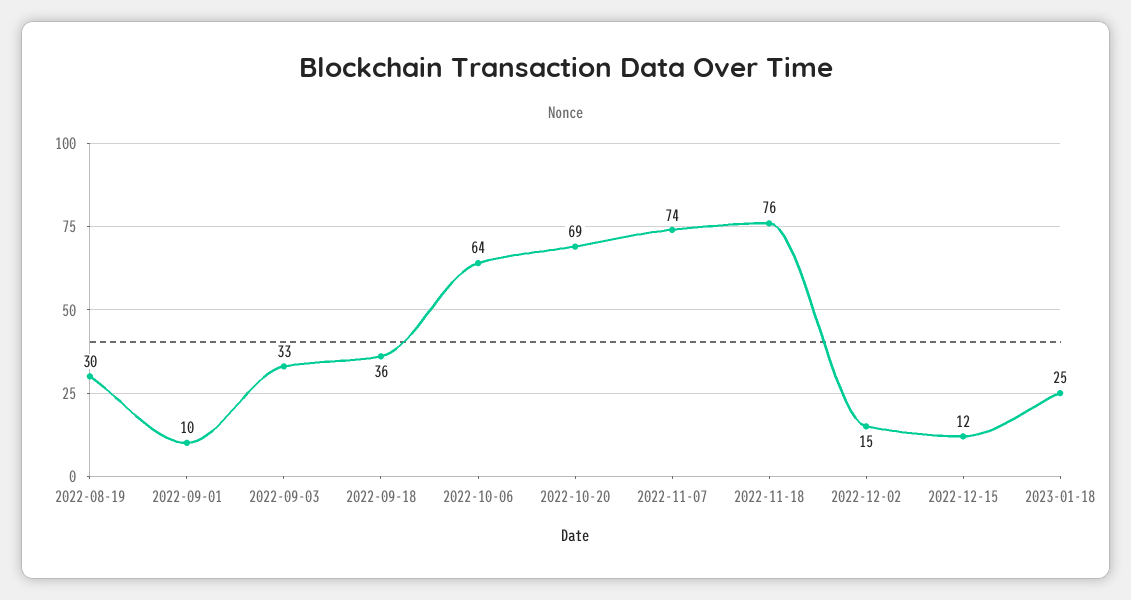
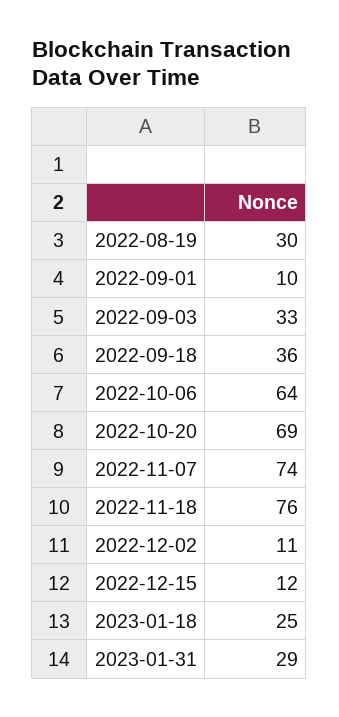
2022-12-02: 15 -> 11
2023-01-31: none -> 29

